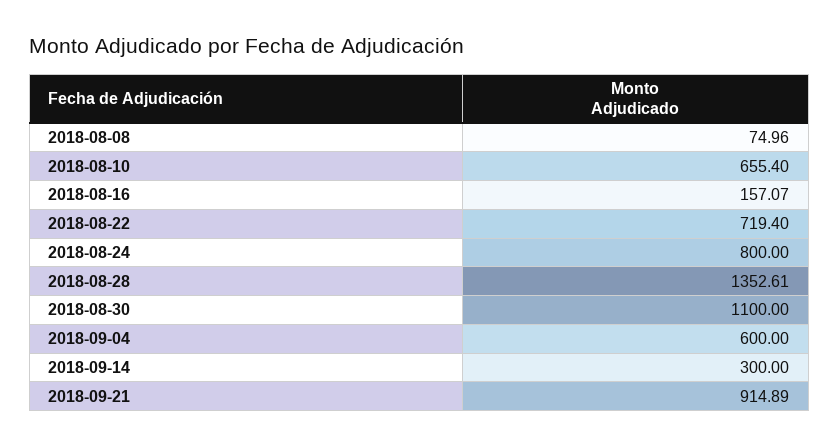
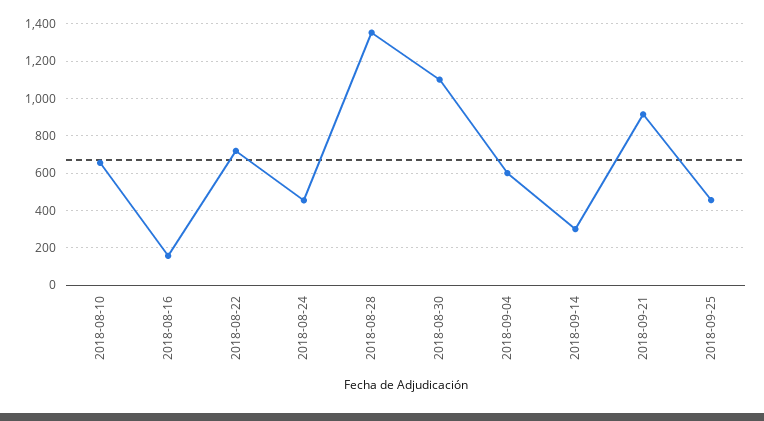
2018-08-08: 74.96 -> none
2018-08-24: 800 -> 450
2018-09-25: none -> 450

